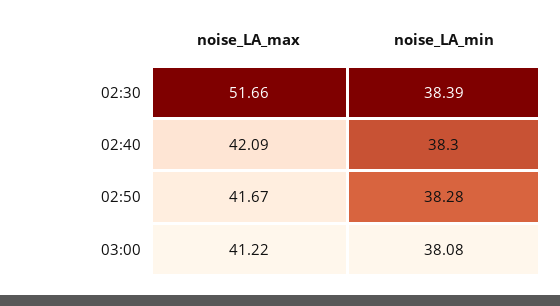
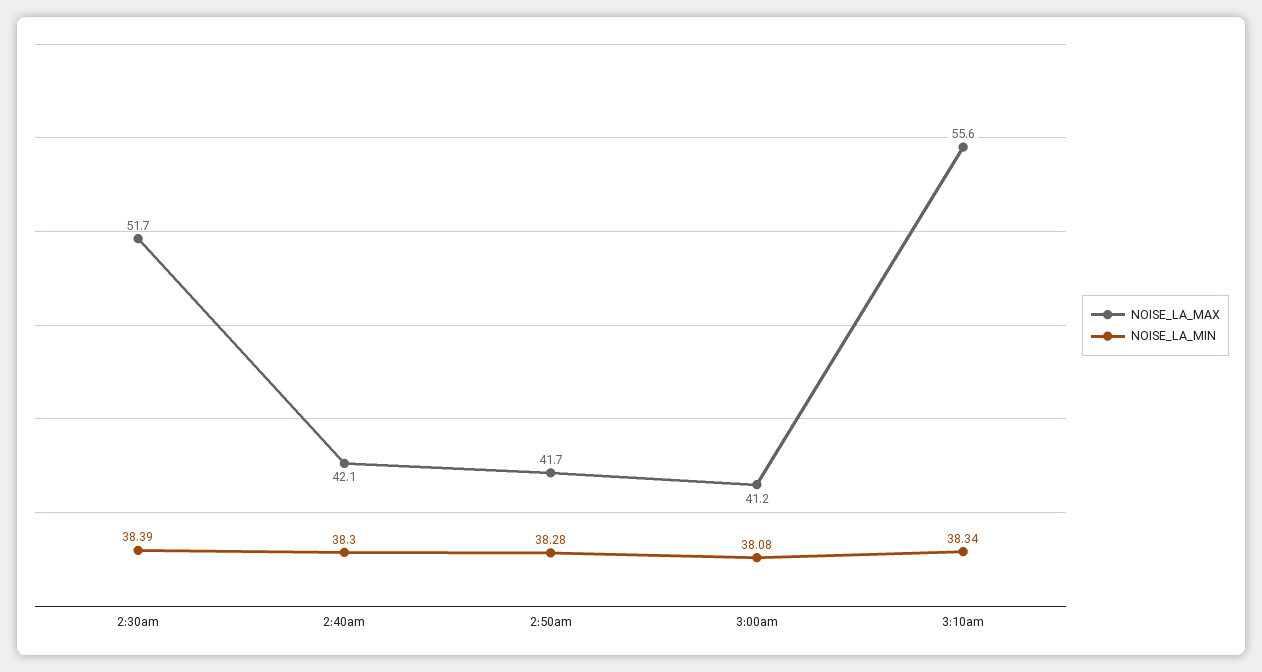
noise_LA_max, 3:10am: none -> 55.6
noise_LA_min, 3:10am: none -> 38.34

